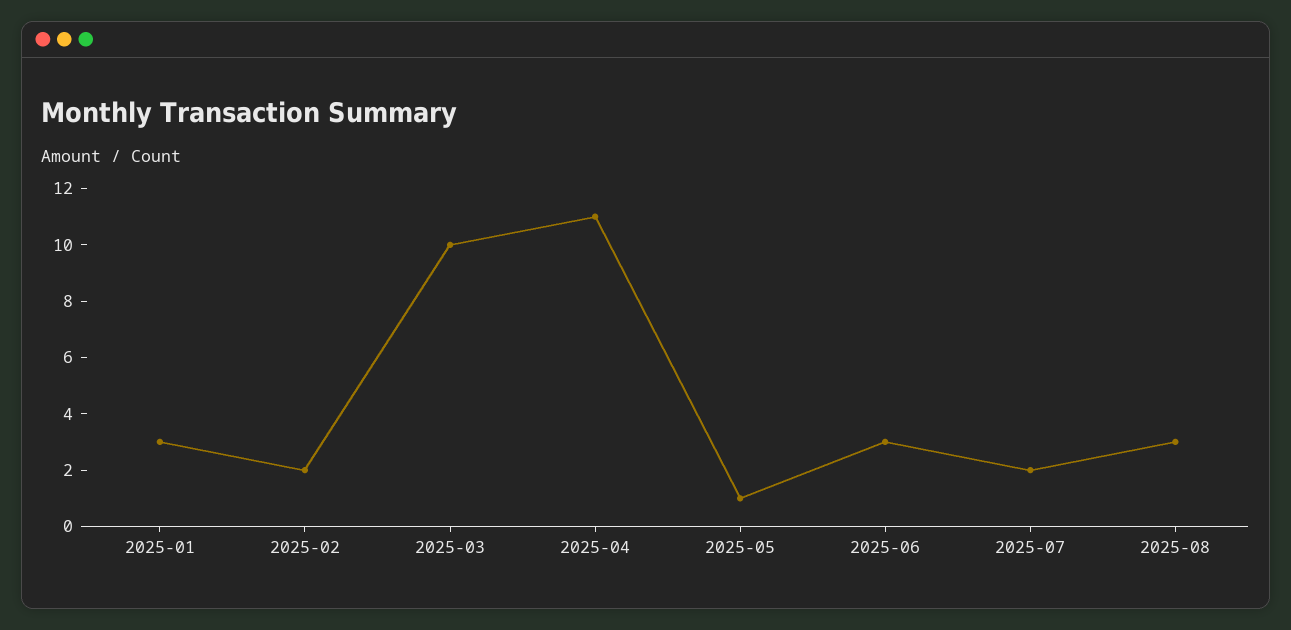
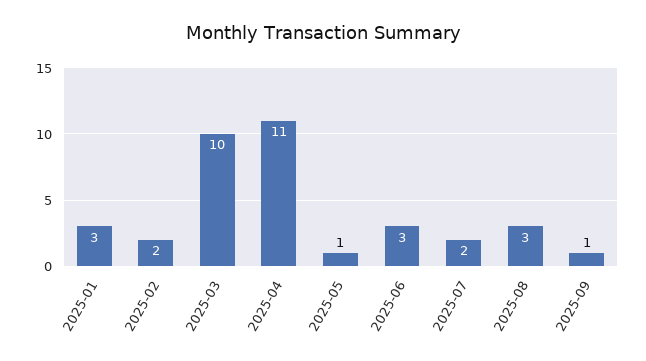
2025-09: none -> 1

